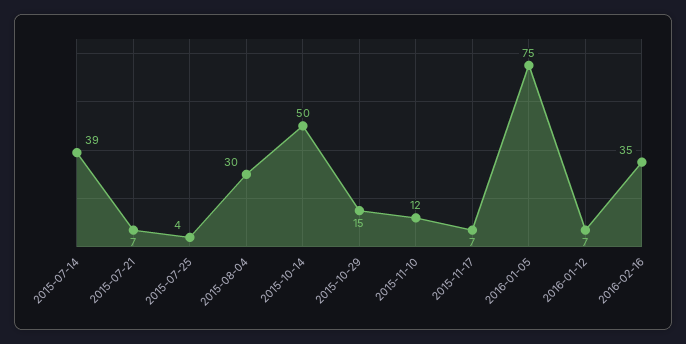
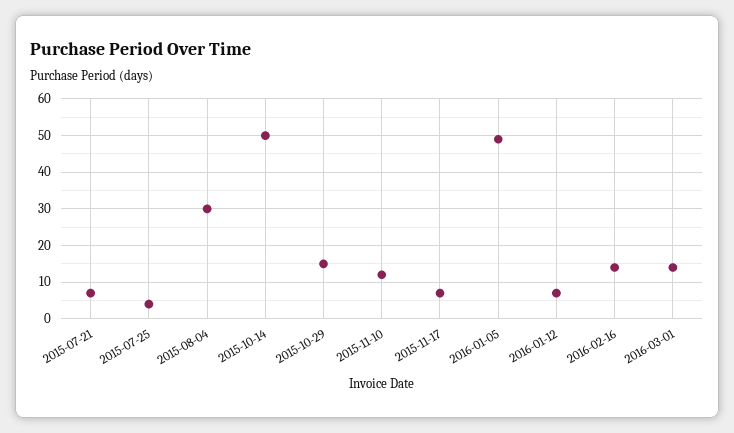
2015-07-14: 39 -> none
2016-01-05: 75 -> 50
2016-02-16: 35 -> 15
2016-03-01: none -> 15

